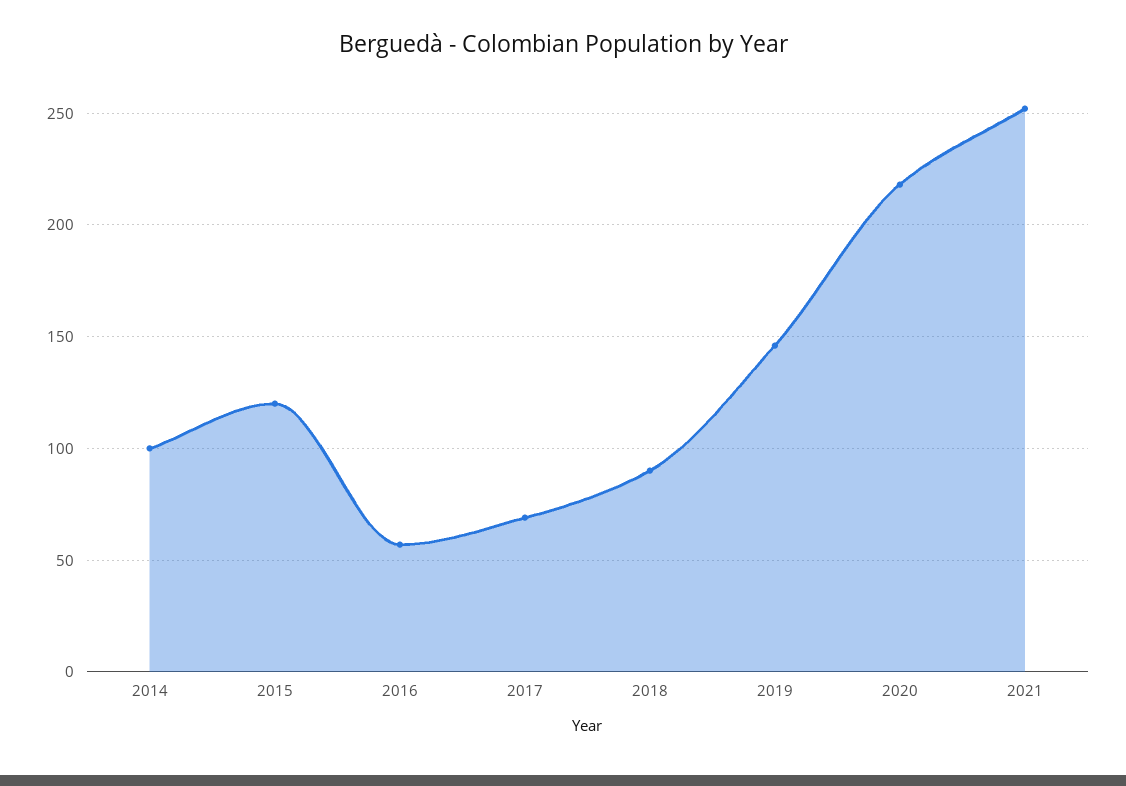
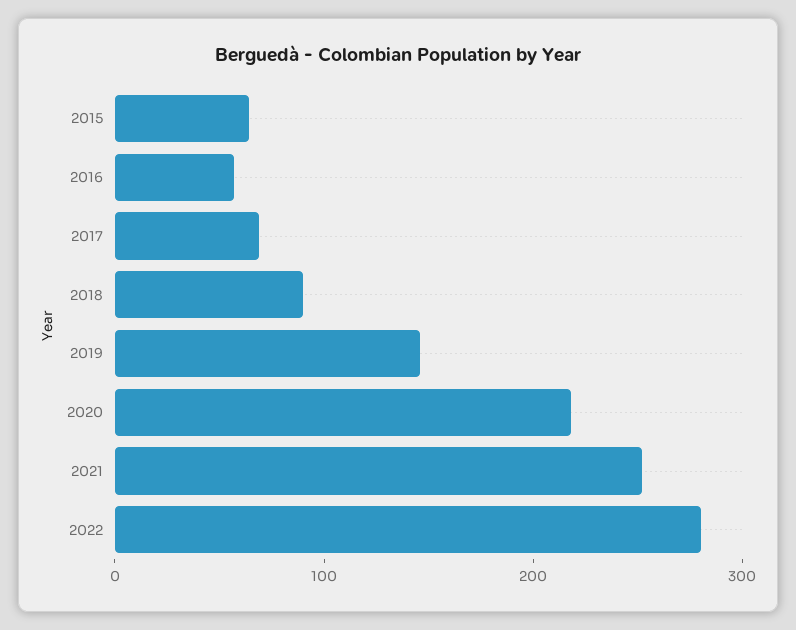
2014: 100 -> none
2015: 120 -> 60
2022: none -> 280

